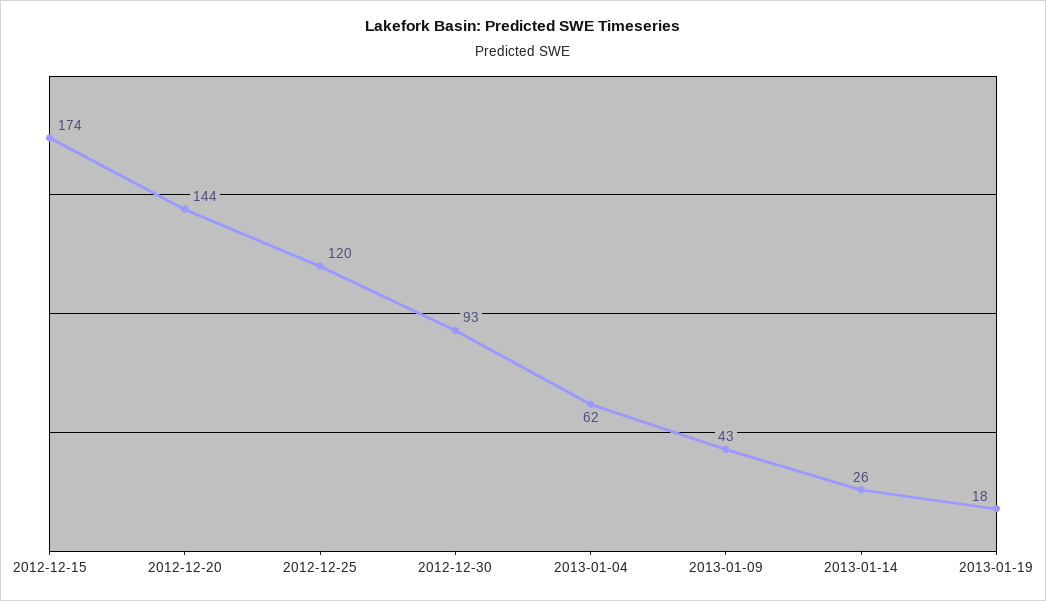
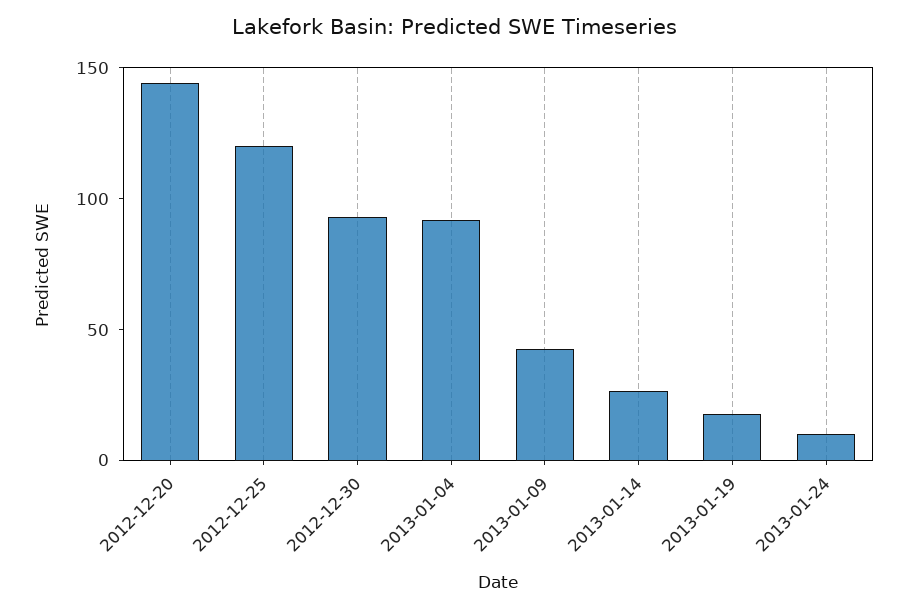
2012-12-15: 174 -> none
2013-01-04: 62 -> 90
2013-01-24: none -> 10

